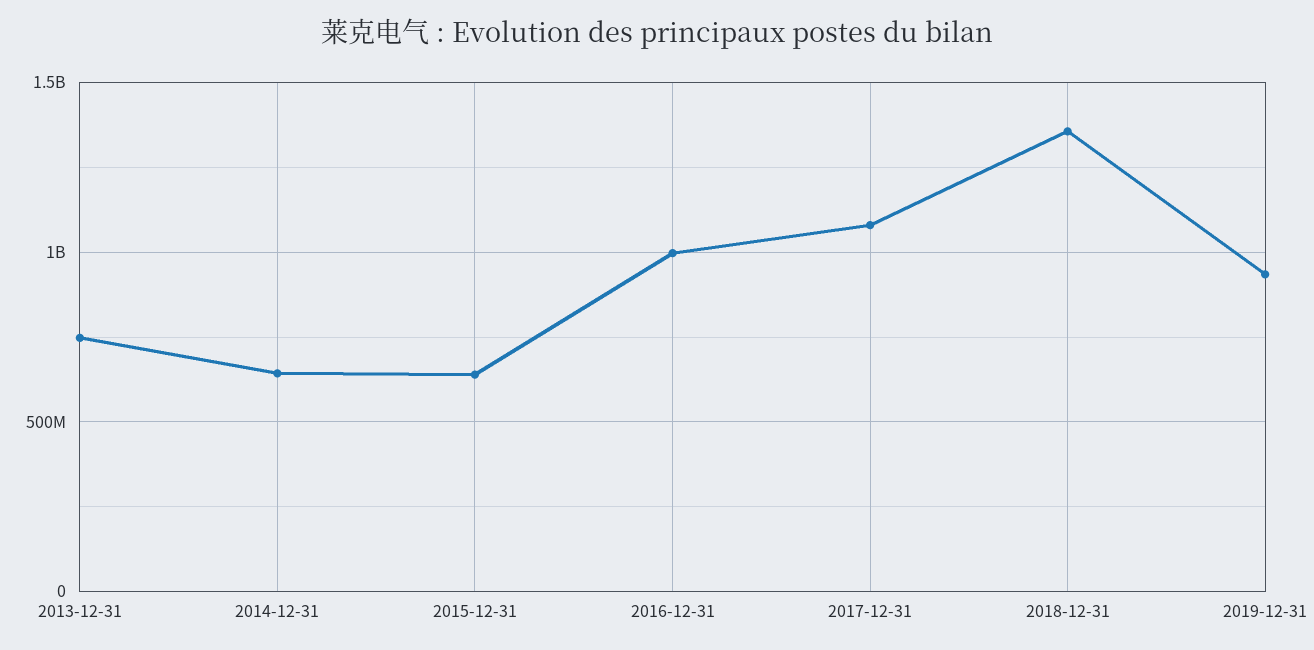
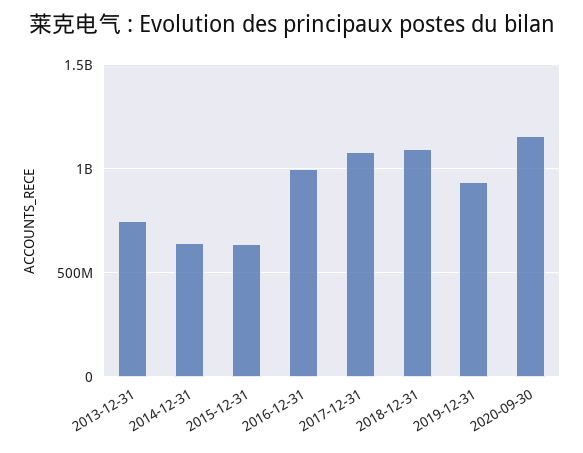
2018-12-31: 1350000000 -> 1100000000
2020-09-30: none -> 1150000000

